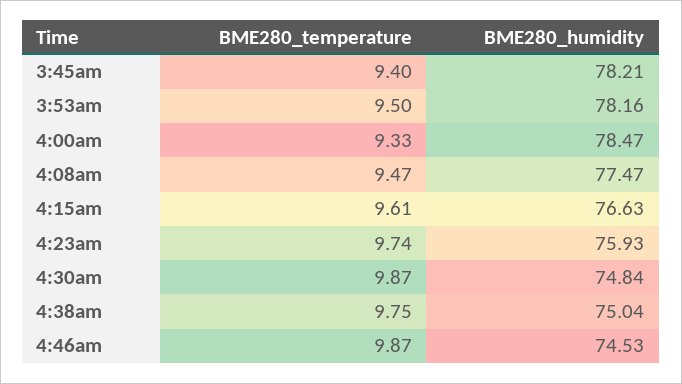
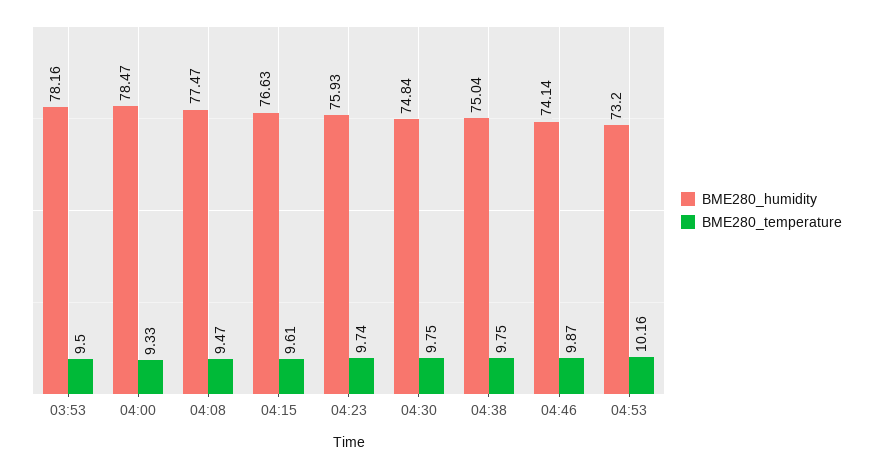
BME280_temperature, 3:45am: 9.4 -> none
BME280_humidity, 3:45am: 78.21 -> none
BME280_temperature, 4:30am: 9.87 -> 9.75
BME280_humidity, 4:46am: 74.53 -> 74.14
BME280_humidity, 04:53: none -> 73.2
BME280_temperature, 04:53: none -> 10.16

